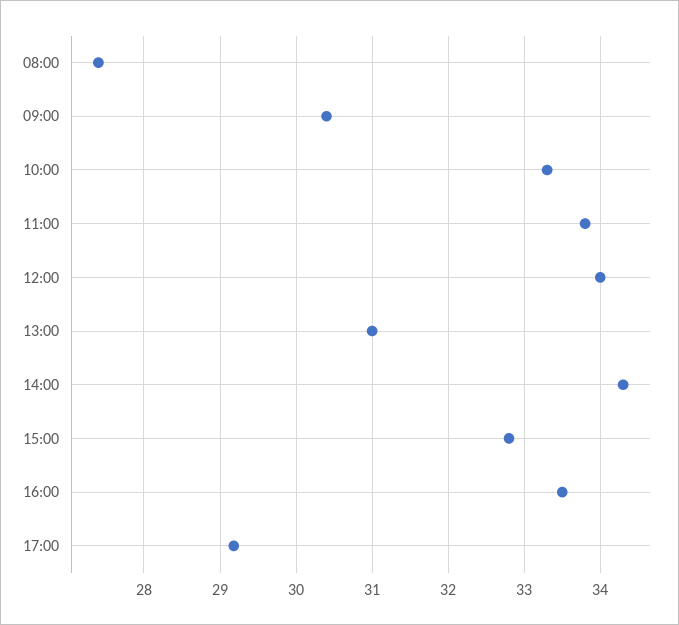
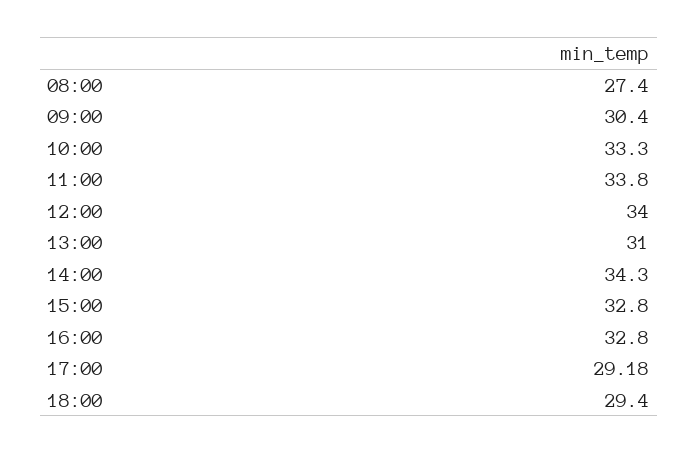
16:00: 33.5 -> 32.8
18:00: none -> 29.4

